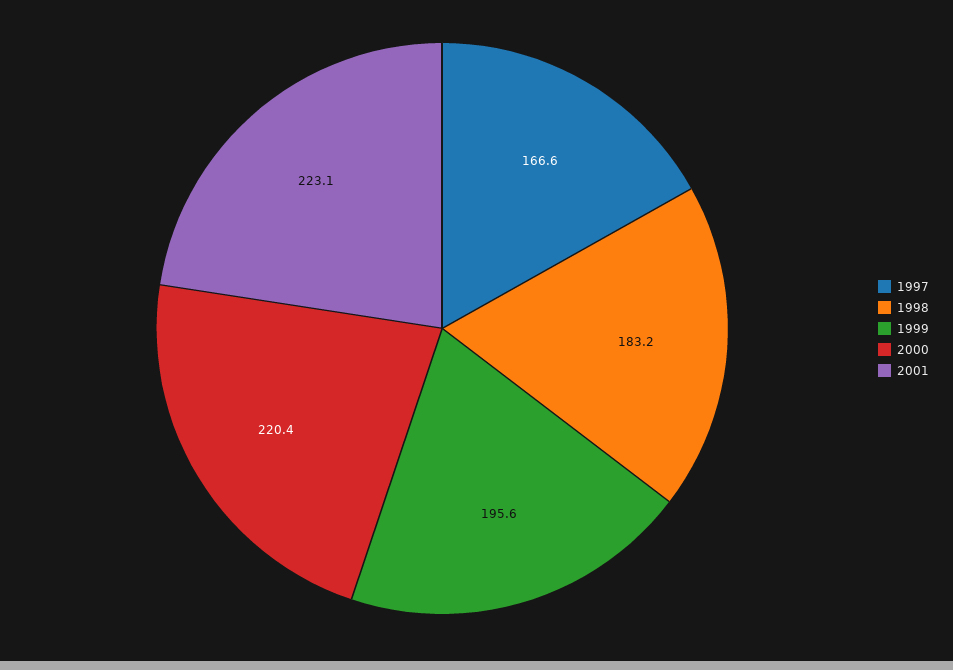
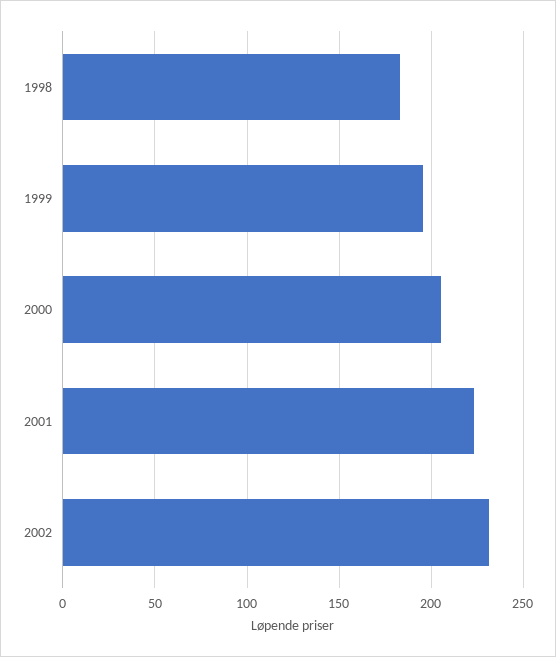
1997: 166.6 -> none
2000: 220.4 -> 205
2002: none -> 230

